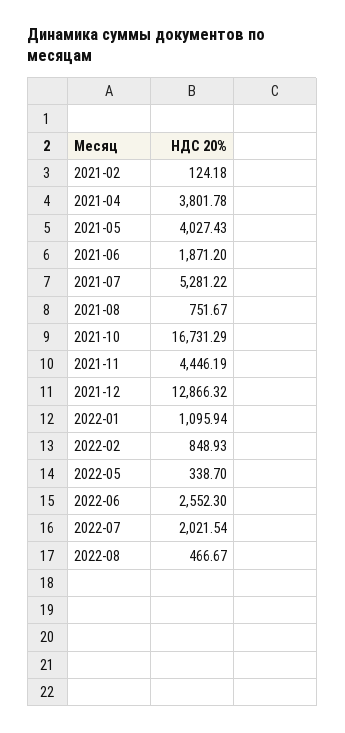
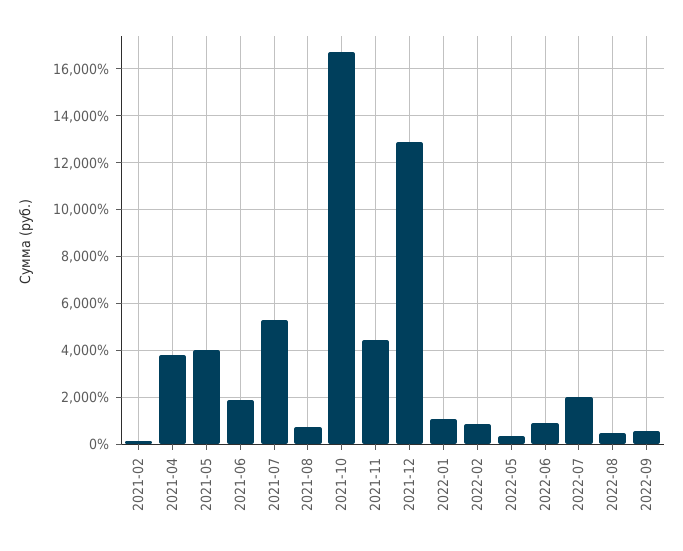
2022-06: 2552.3 -> 1000
2022-09: none -> 500

